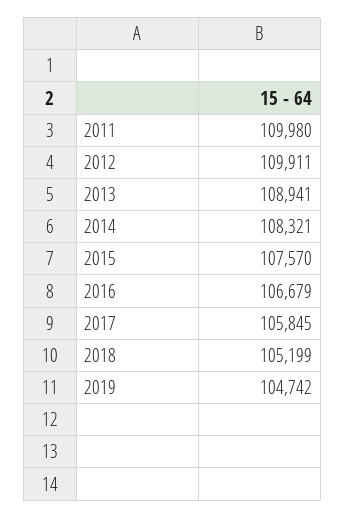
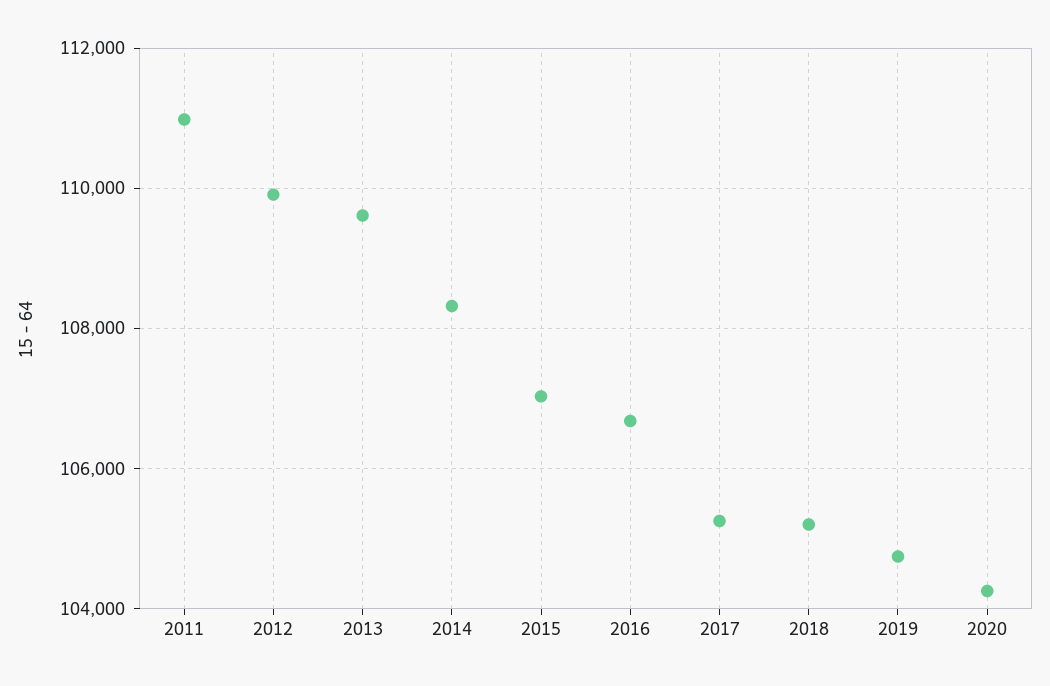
2011: 109980 -> 111000
2013: 108941 -> 109600
2015: 107570 -> 107000
2017: 105845 -> 105200
2020: none -> 104200

